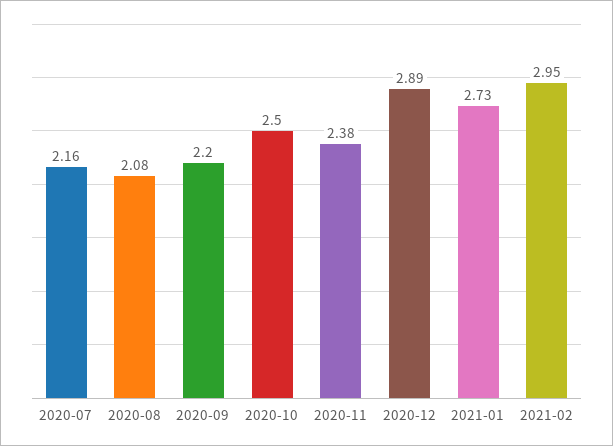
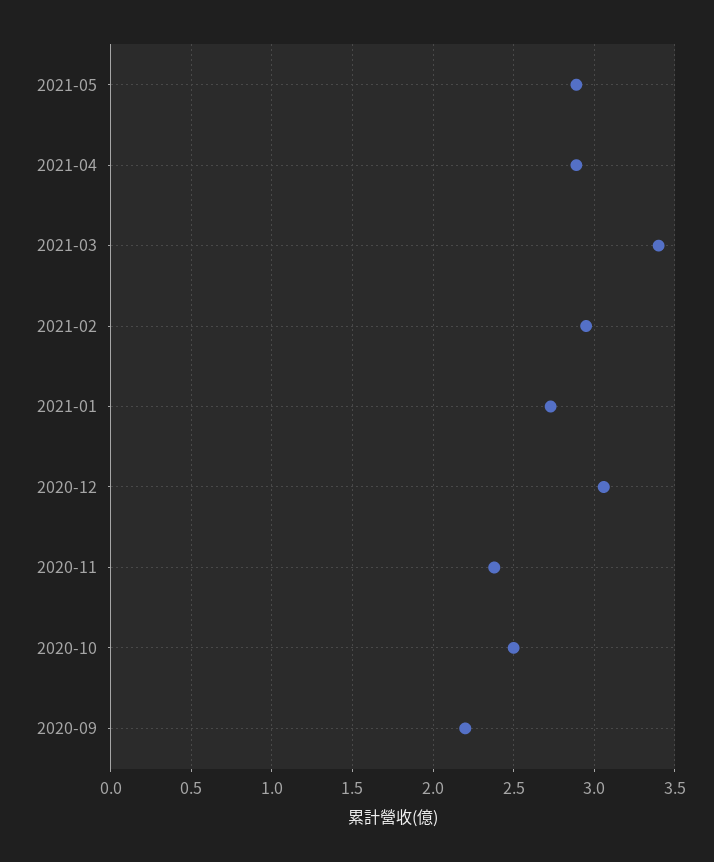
2020-07: 2.16 -> none
2020-08: 2.08 -> none
2020-12: 2.89 -> 3.05
2021-05: none -> 2.9
2021-04: none -> 2.9
2021-03: none -> 3.4

